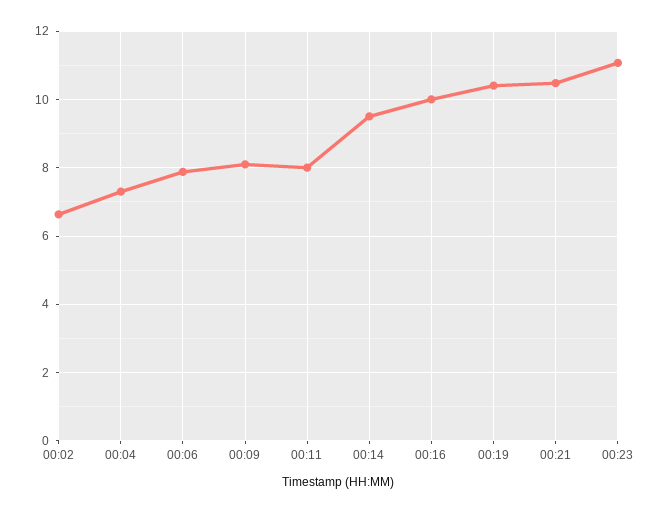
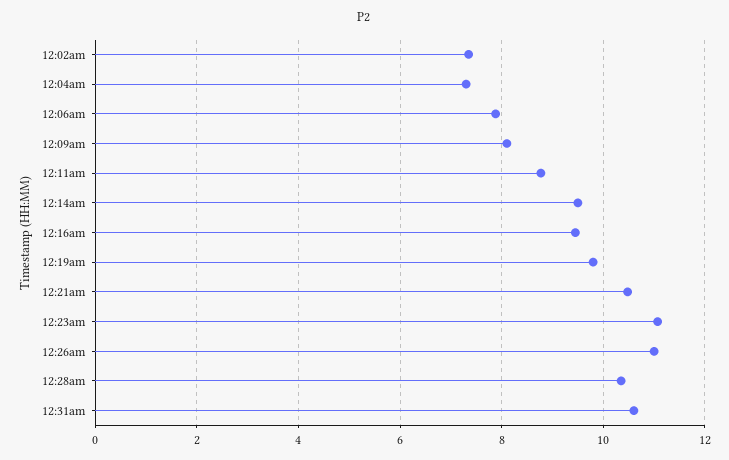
00:02: 6.6 -> 7.4
00:11: 8 -> 8.8
00:16: 10 -> 9.4
00:19: 10.4 -> 9.8
12:26am: none -> 11
12:28am: none -> 10.4
12:31am: none -> 10.6

